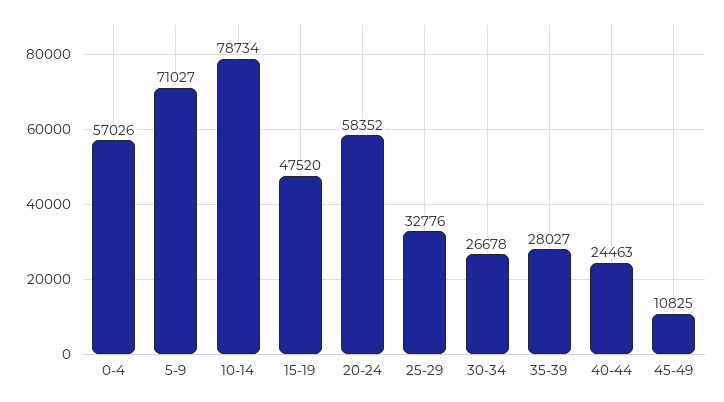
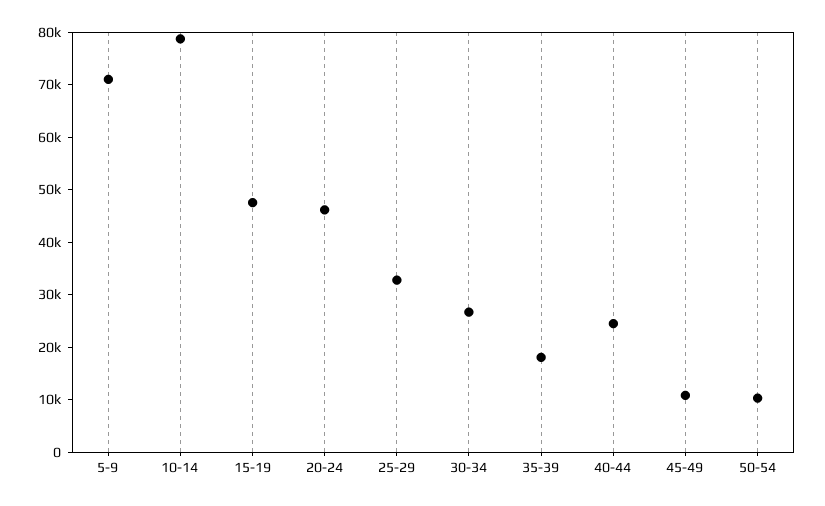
0-4: 57026 -> none
20-24: 58352 -> 46000
35-39: 28027 -> 18000
50-54: none -> 10000

